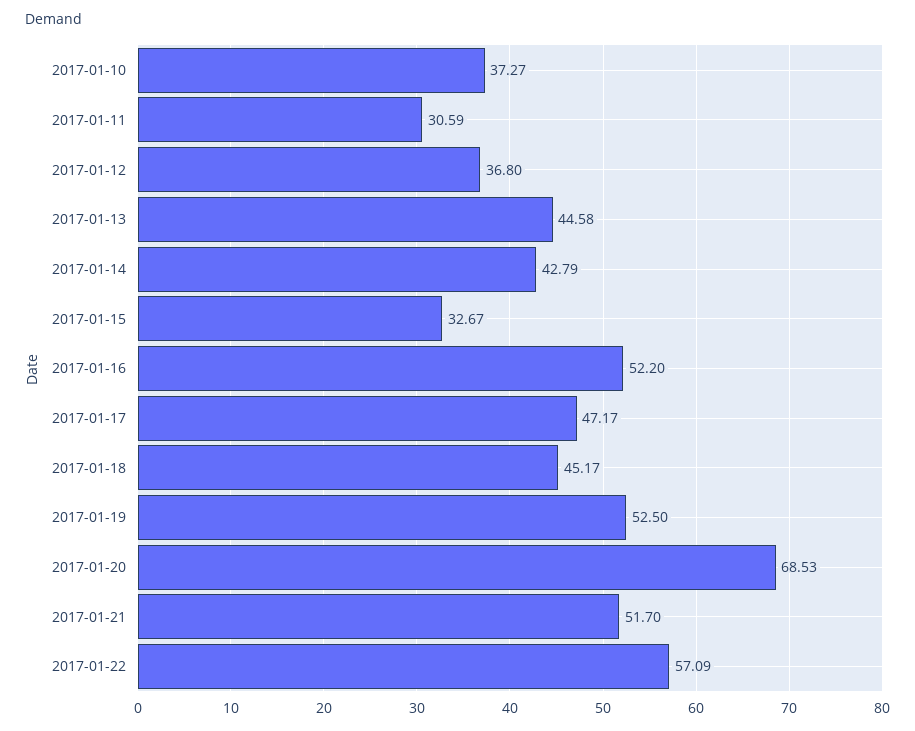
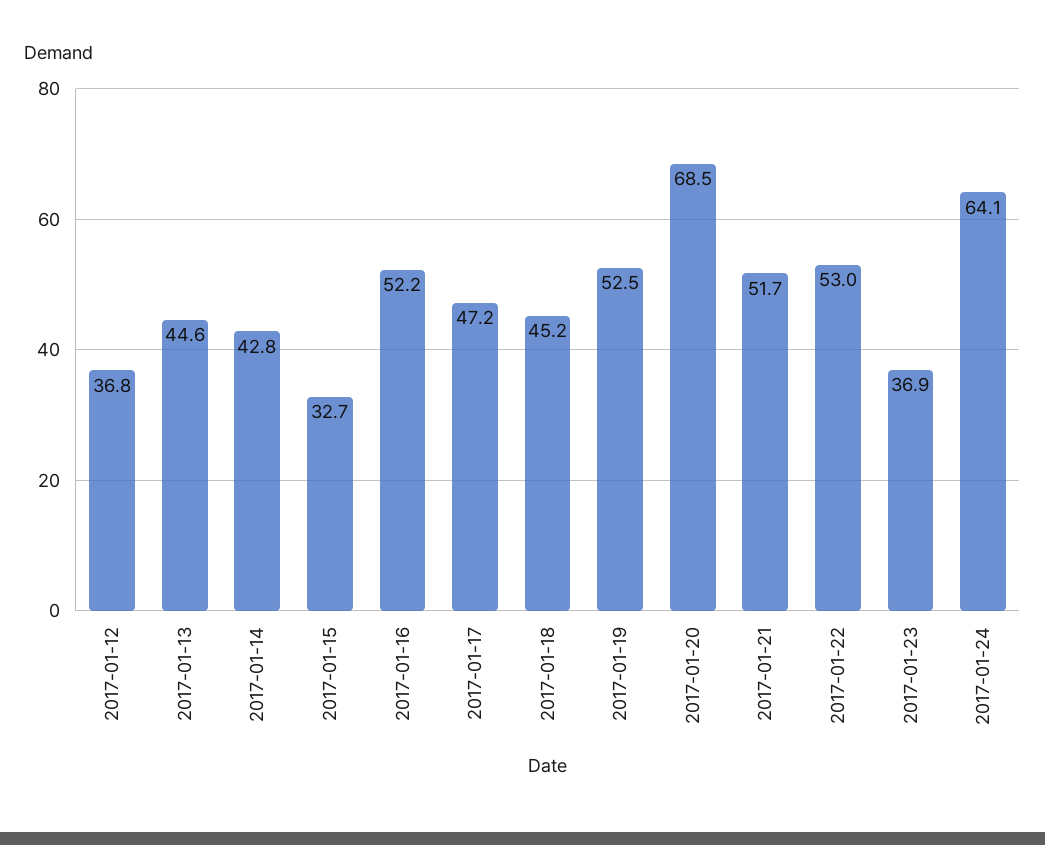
2017-01-10: 37.27 -> none
2017-01-11: 30.59 -> none
2017-01-22: 57.09 -> 53
2017-01-23: none -> 36.9
2017-01-24: none -> 64.1

